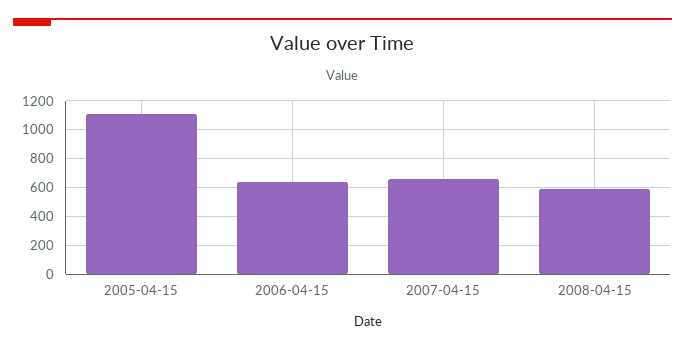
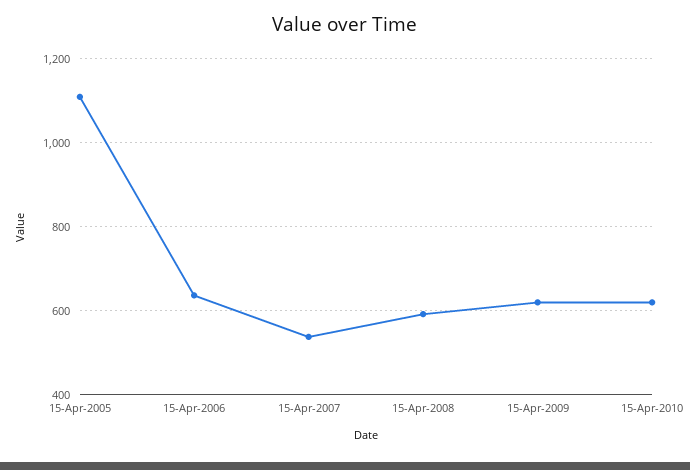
2007-04-15: 650 -> 540
15-Apr-2009: none -> 620
15-Apr-2010: none -> 620

